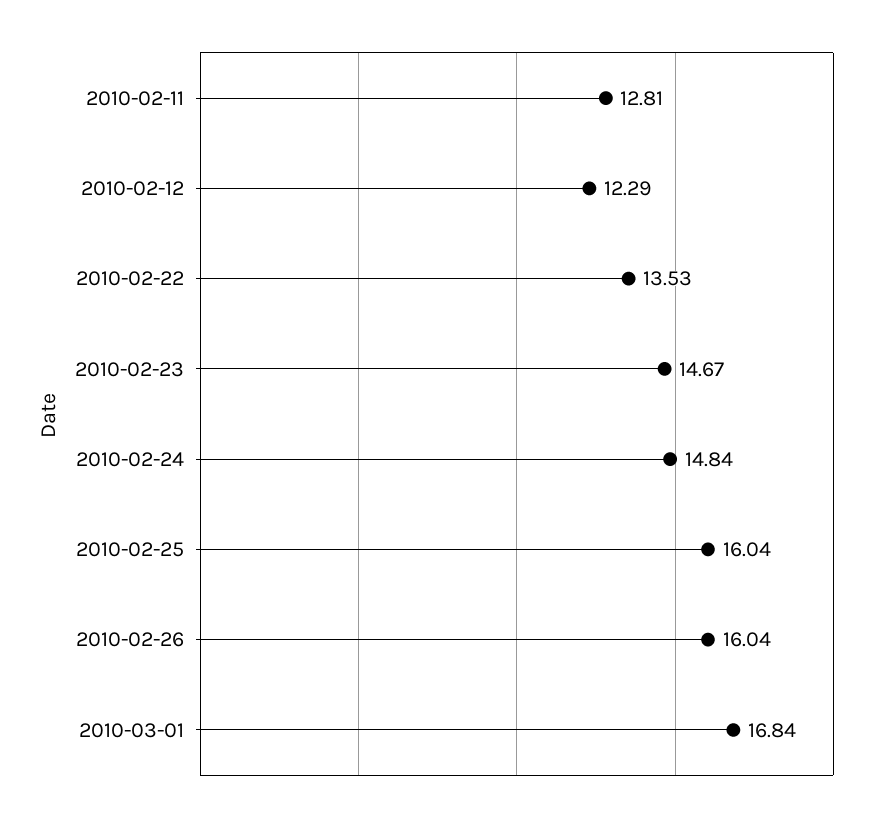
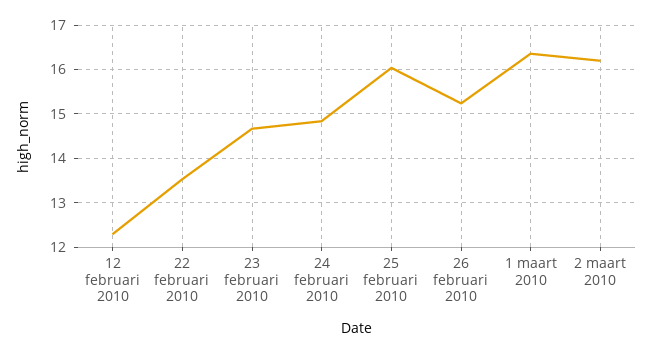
2010-02-11: 12.81 -> none
2010-02-26: 16.04 -> 15.2
2010-03-01: 16.84 -> 16.4
2 maart 2010: none -> 16.2

